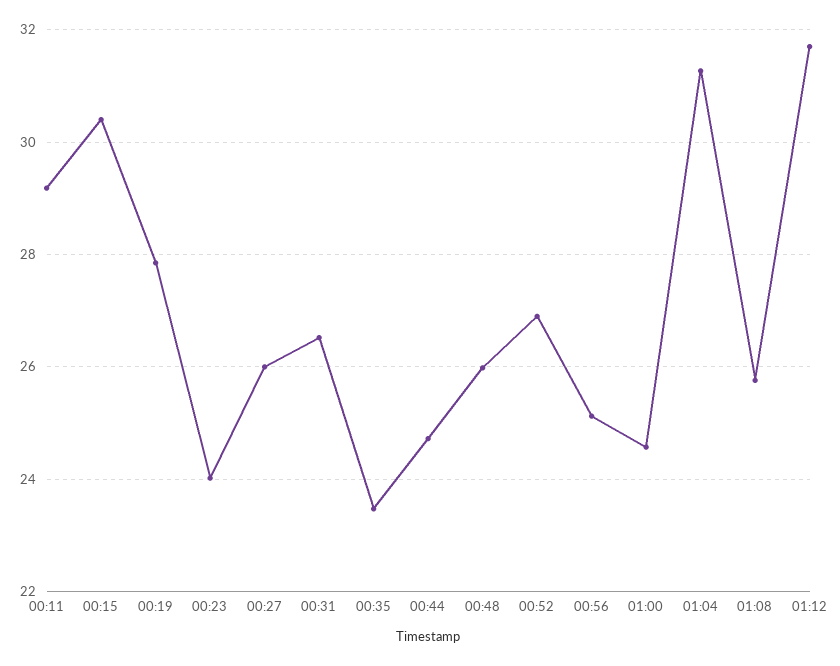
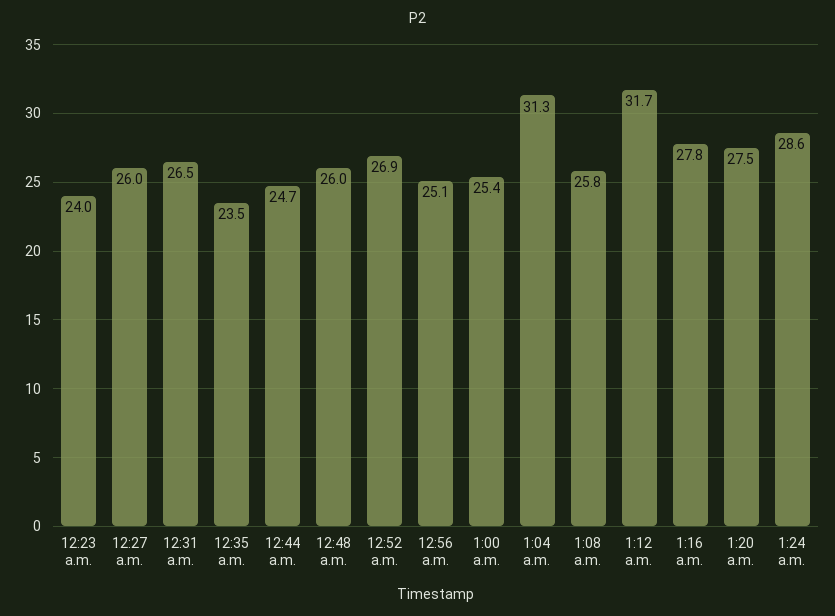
00:11: 29.2 -> none
00:15: 30.4 -> none
00:19: 27.8 -> none
01:00: 24.6 -> 25.4
1:16 a.m.: none -> 27.8
1:20 a.m.: none -> 27.5
1:24 a.m.: none -> 28.6

